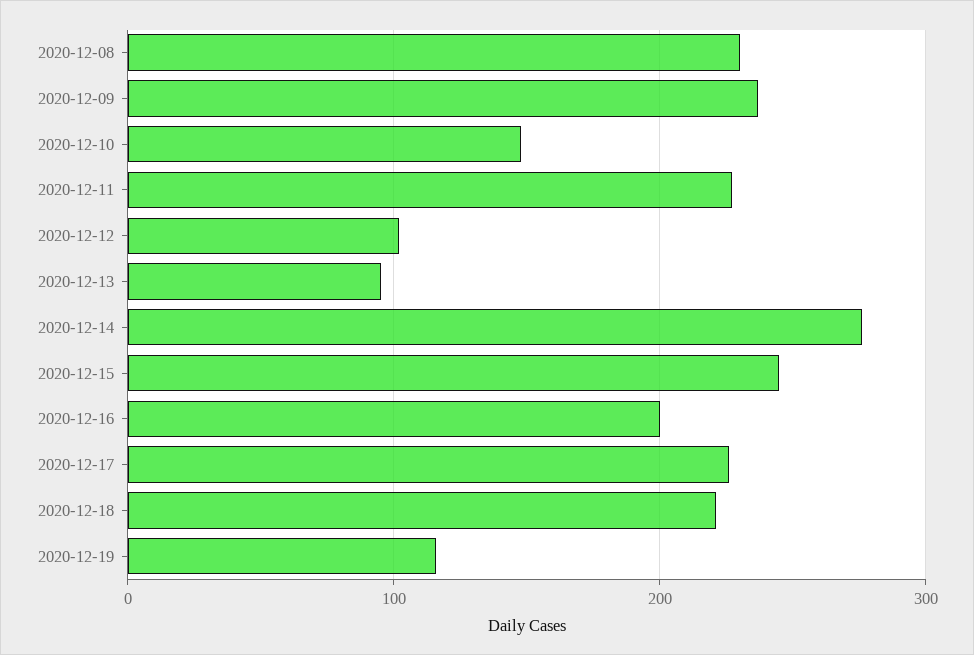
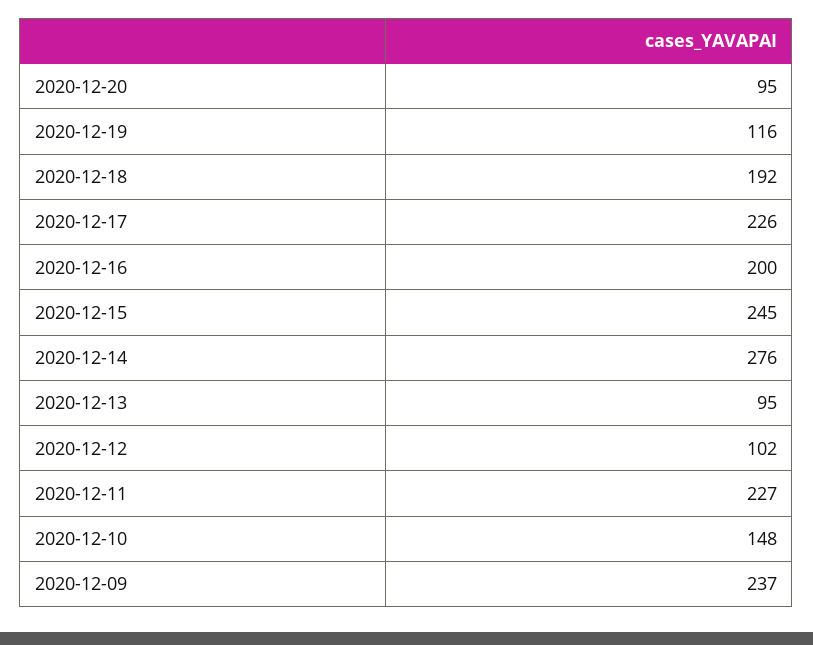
2020-12-08: 230 -> none
2020-12-18: 220 -> 192
2020-12-20: none -> 95

